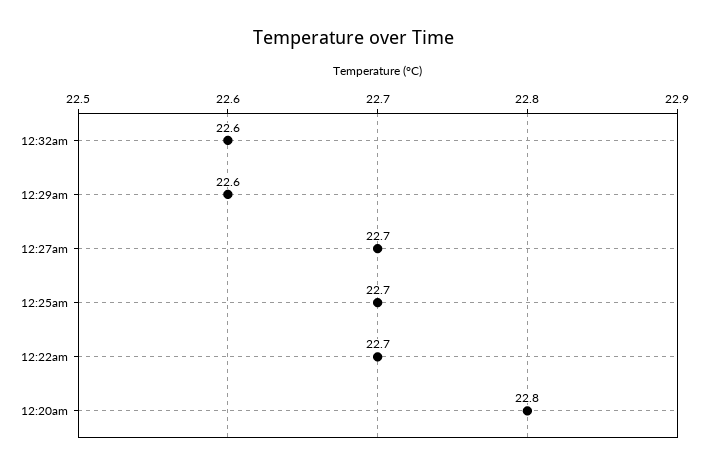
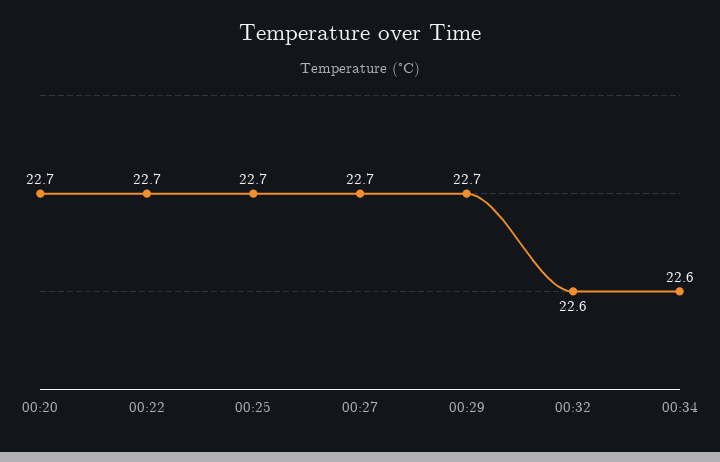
12:29am: 22.6 -> 22.7
12:20am: 22.8 -> 22.7
00:34: none -> 22.6

